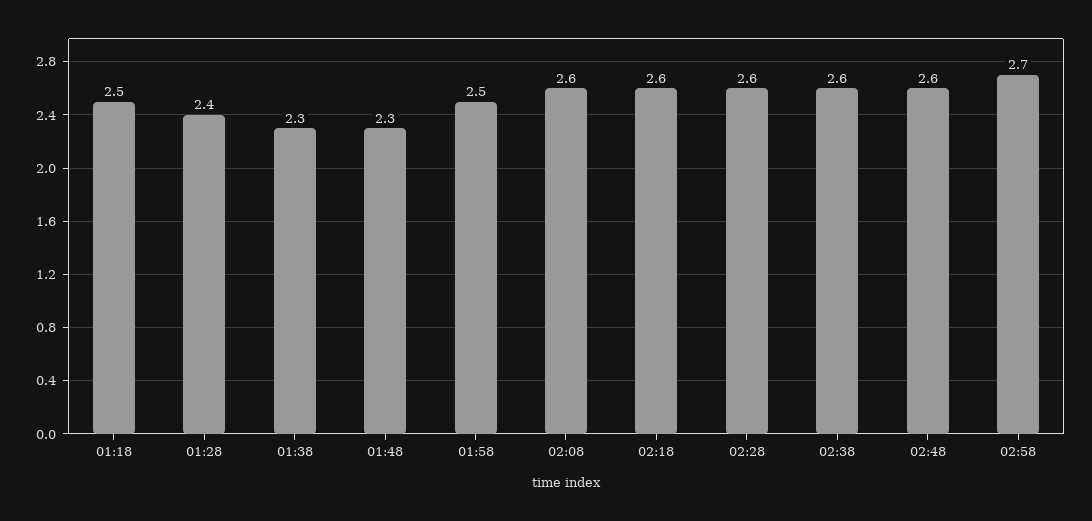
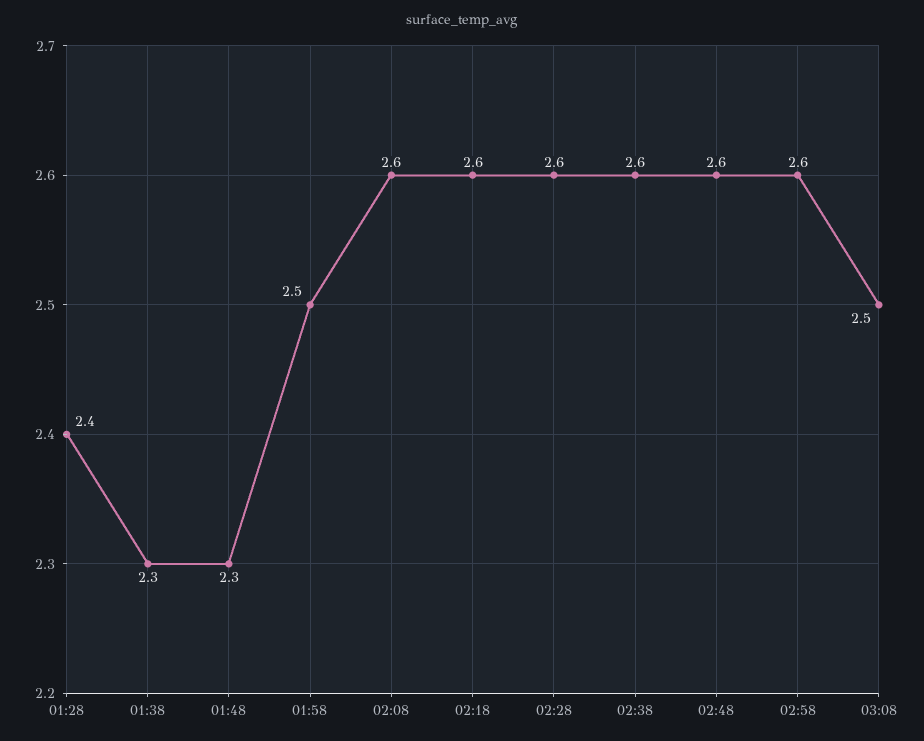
01:18: 2.5 -> none
02:58: 2.7 -> 2.6
03:08: none -> 2.5

